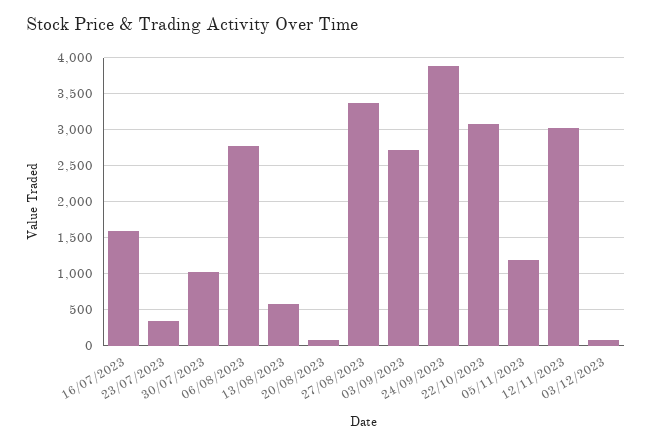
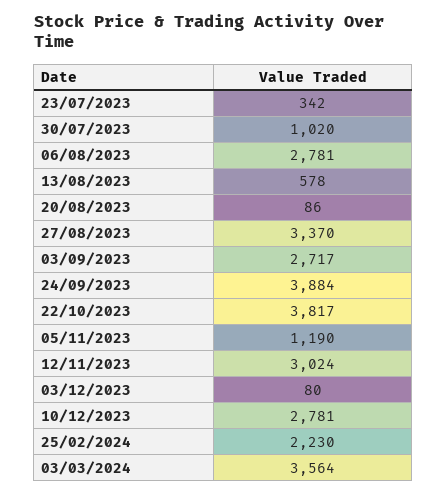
16/07/2023: 1600 -> none
22/10/2023: 3100 -> 3817
10/12/2023: none -> 2781
25/02/2024: none -> 2230
03/03/2024: none -> 3564

